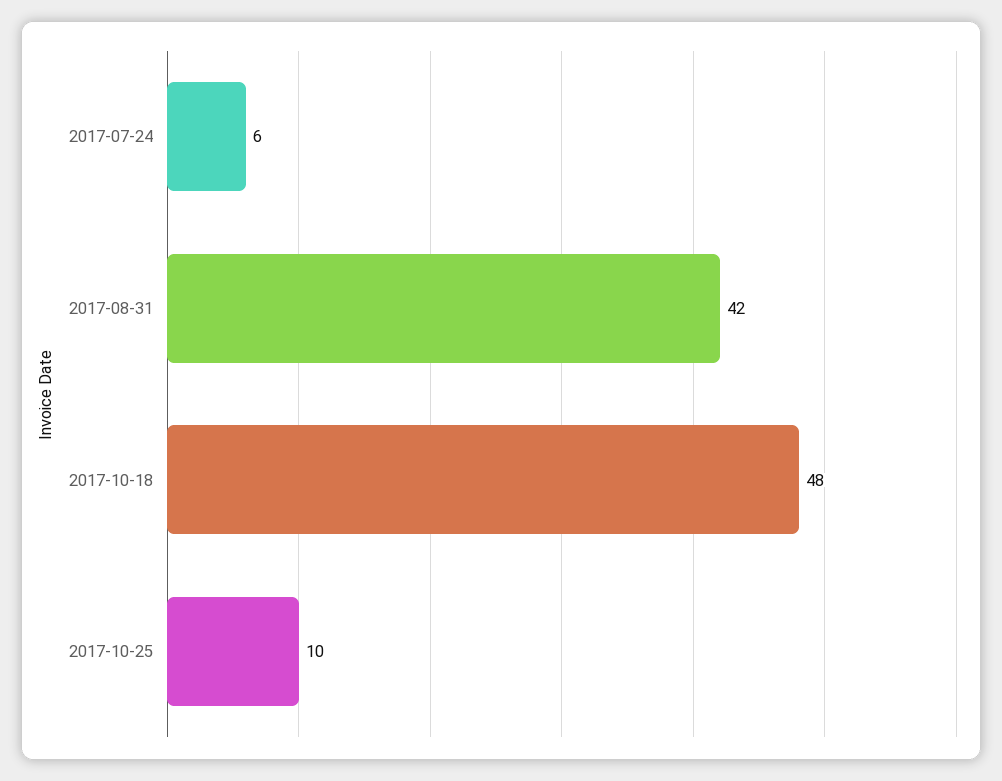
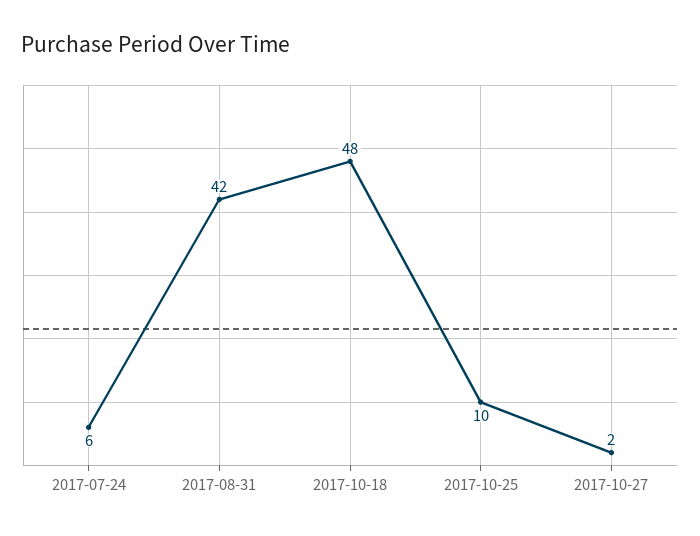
2017-10-27: none -> 2

